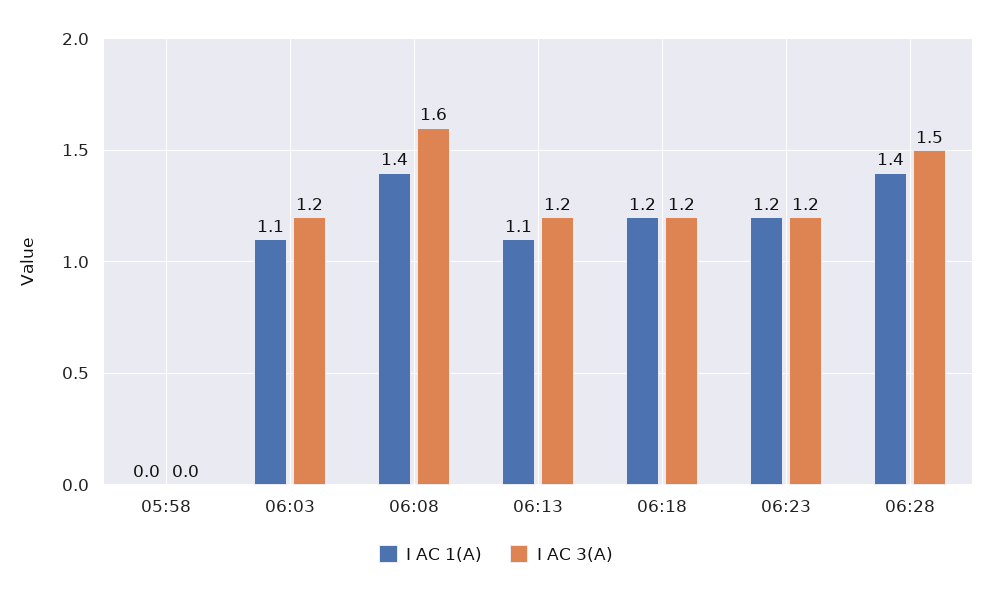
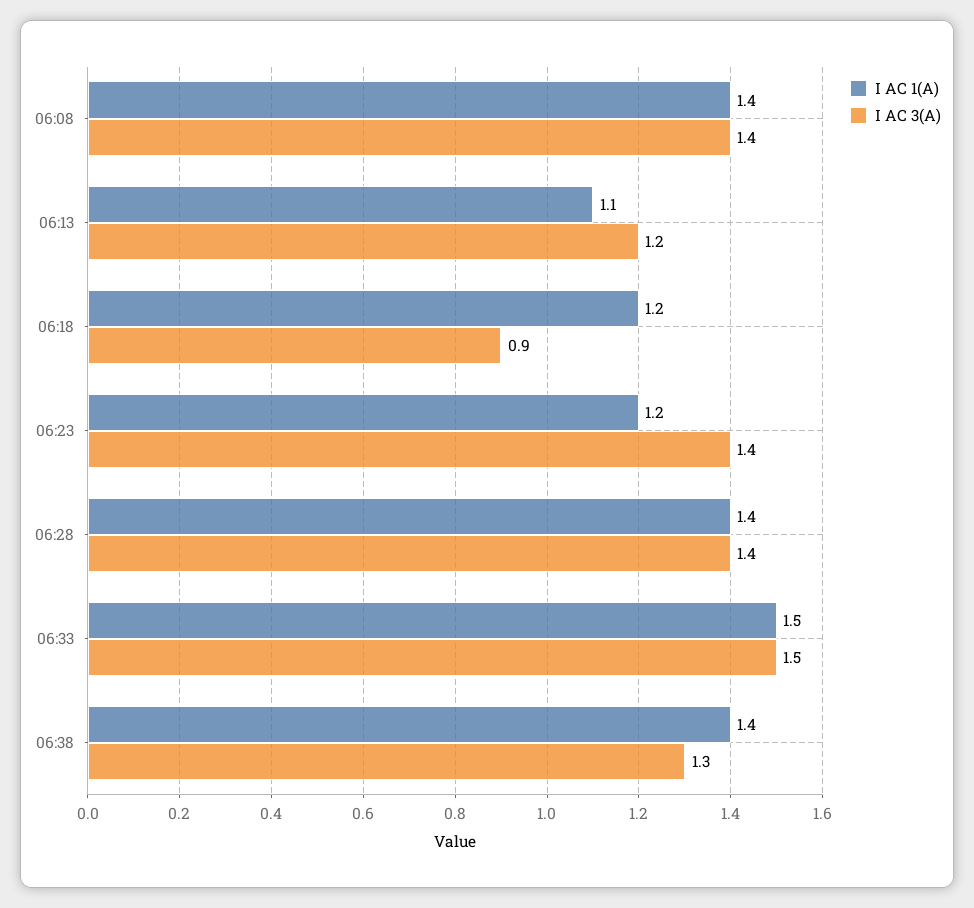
I AC 1(A), 05:58: 0 -> none
I AC 3(A), 05:58: 0 -> none
I AC 1(A), 06:03: 1.1 -> none
I AC 3(A), 06:03: 1.2 -> none
I AC 3(A), 06:08: 1.6 -> 1.4
I AC 3(A), 06:18: 1.2 -> 0.9
I AC 3(A), 06:23: 1.2 -> 1.4
I AC 3(A), 06:28: 1.5 -> 1.4
I AC 1(A), 06:33: none -> 1.5
I AC 3(A), 06:33: none -> 1.5
I AC 1(A), 06:38: none -> 1.4
I AC 3(A), 06:38: none -> 1.3

